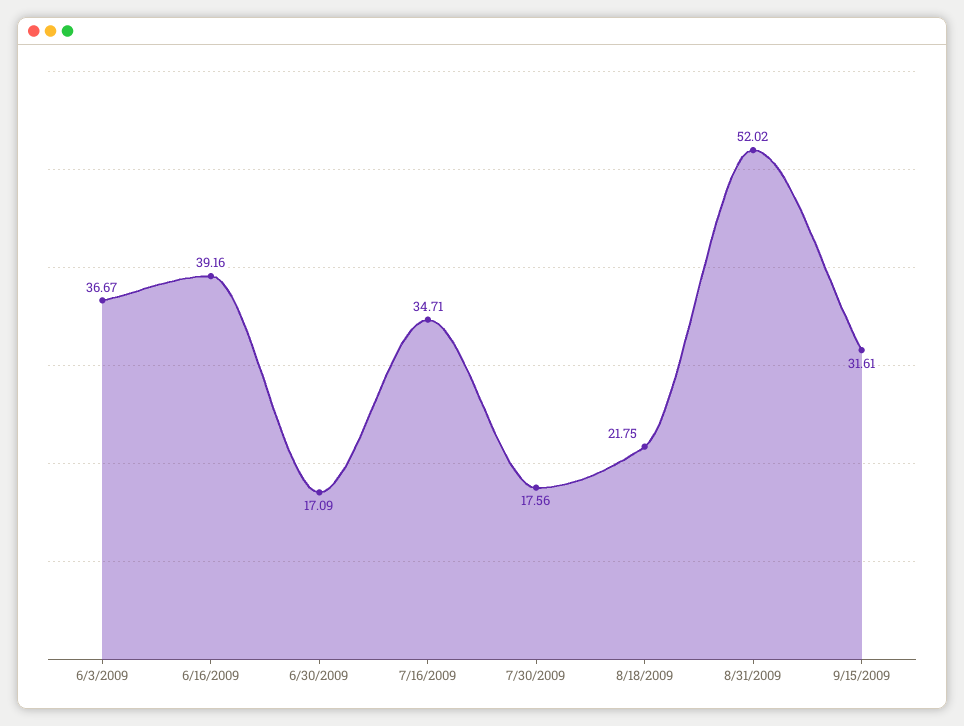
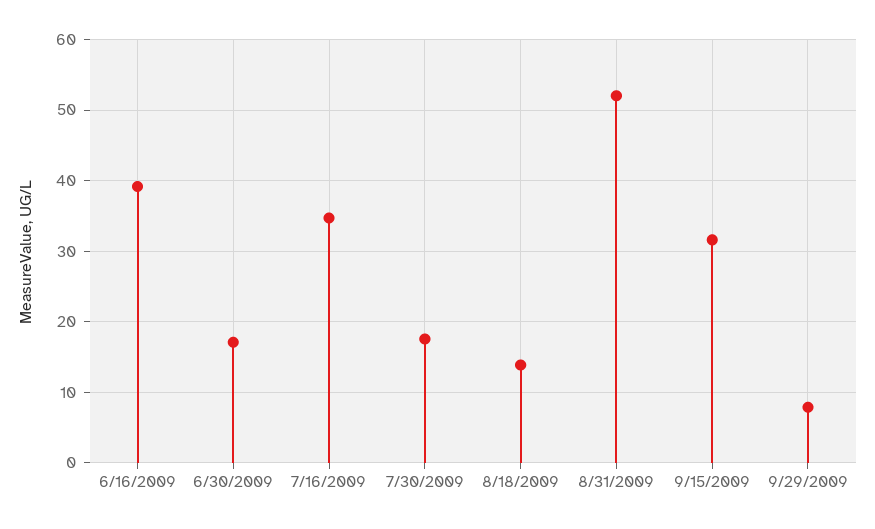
6/3/2009: 36.67 -> none
8/18/2009: 21.75 -> 14
9/29/2009: none -> 8

